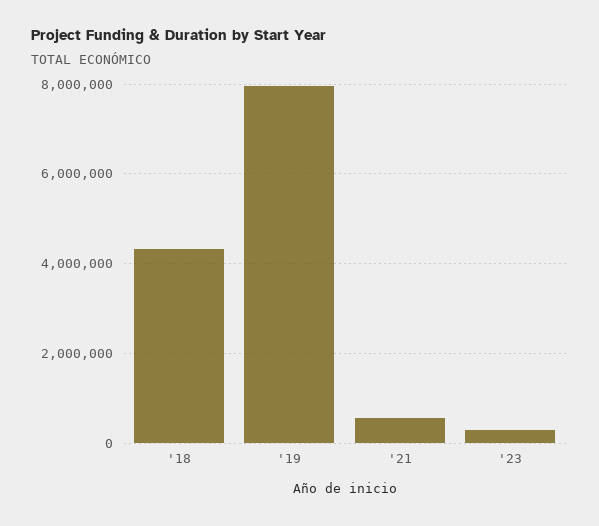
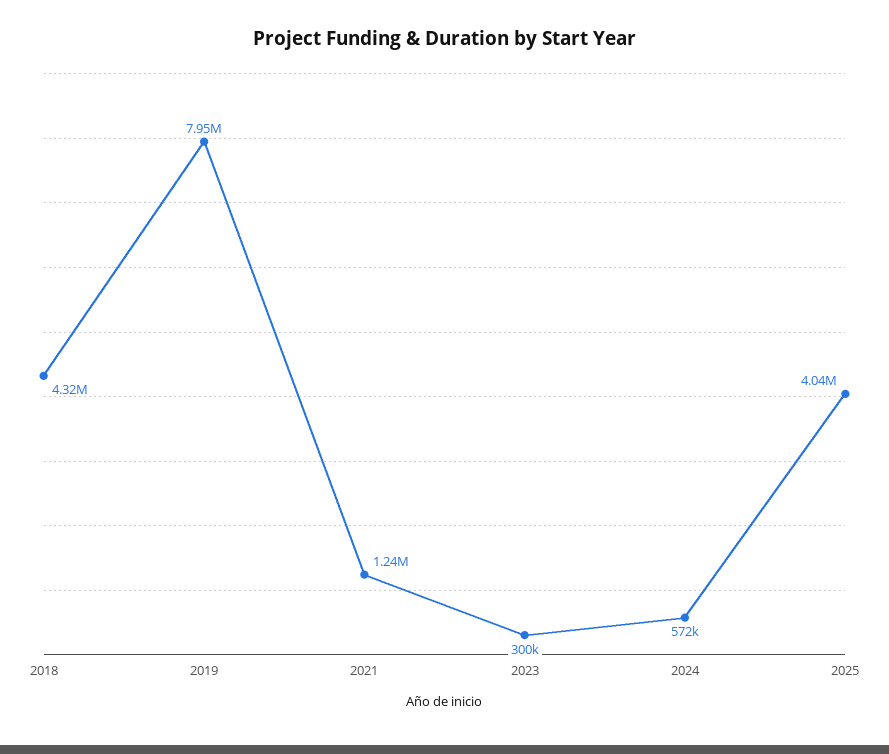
'21: 600000 -> 1240000
2024: none -> 572000
2025: none -> 4040000

